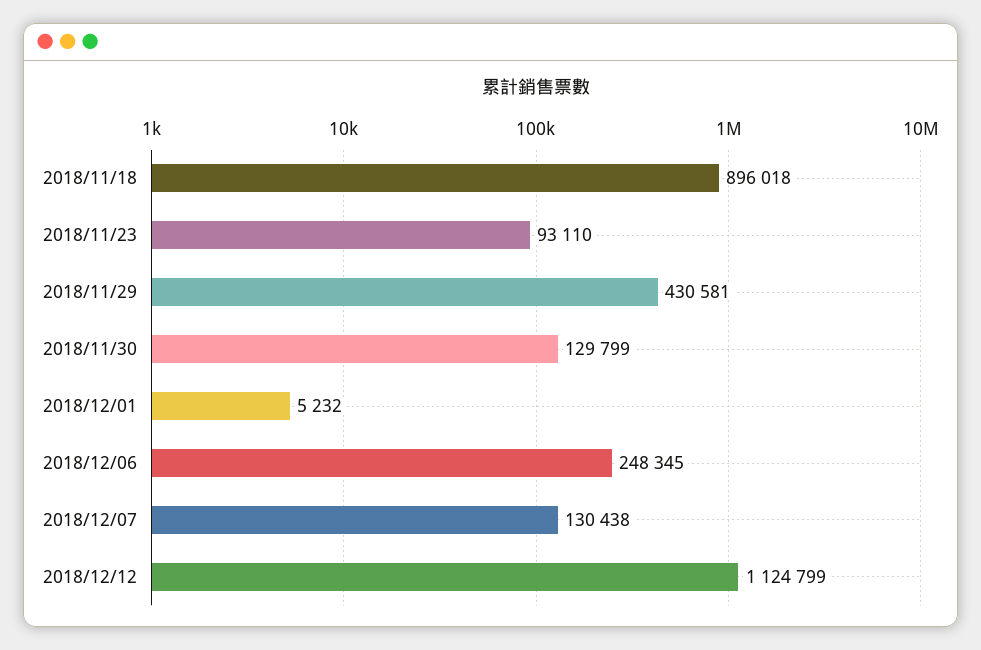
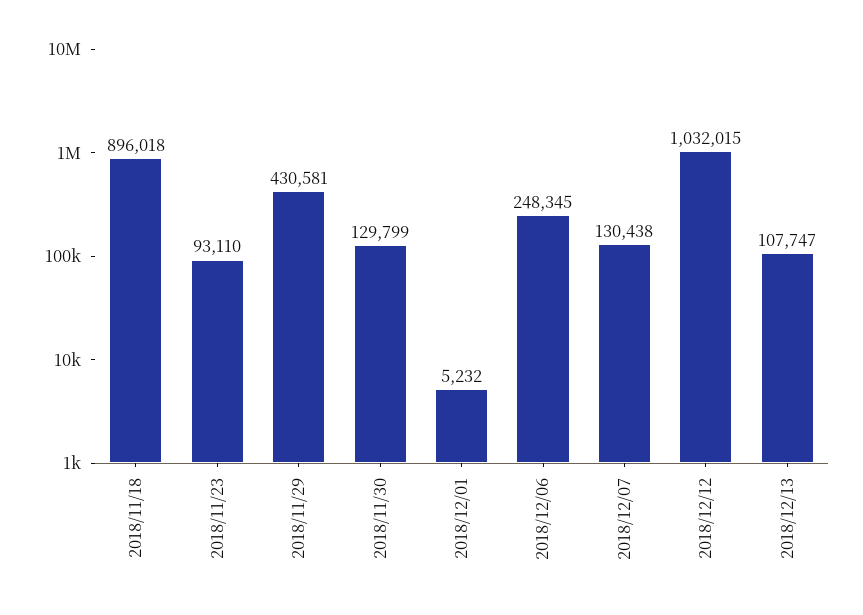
2018/12/12: 1124799 -> 1032015
2018/12/13: none -> 107747

